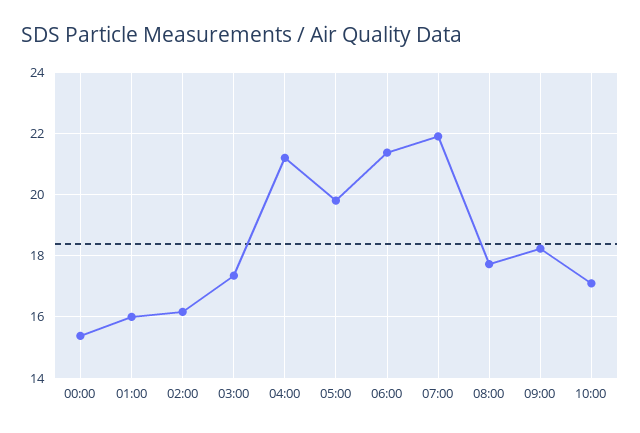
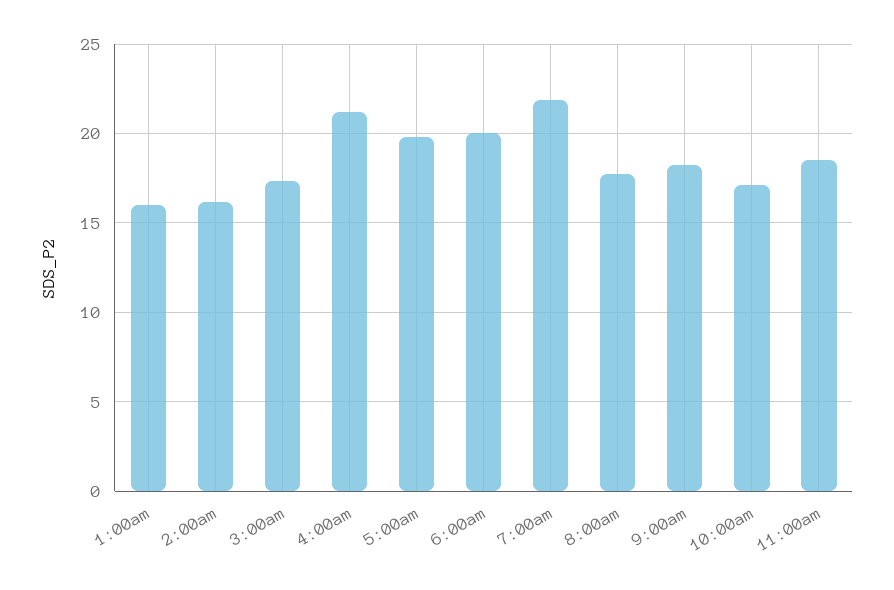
00:00: 15.4 -> none
06:00: 21.4 -> 20
11:00am: none -> 18.5

